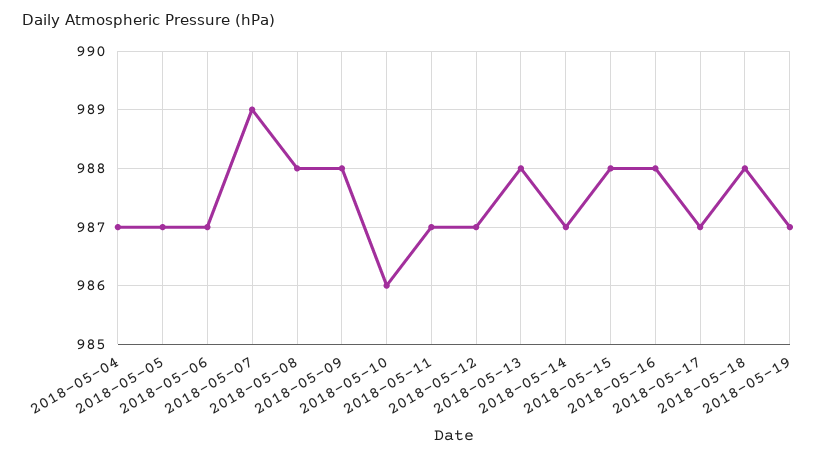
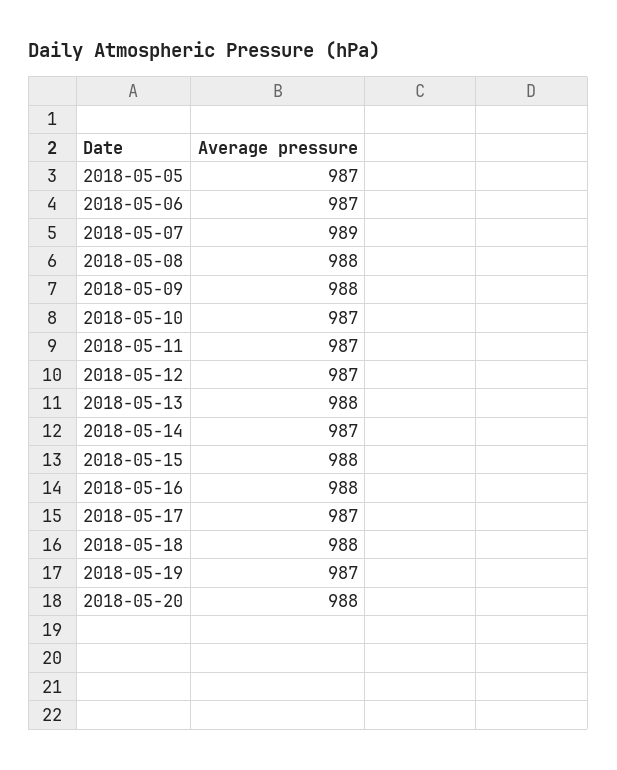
2018-05-04: 987 -> none
2018-05-10: 986 -> 987
2018-05-20: none -> 988

